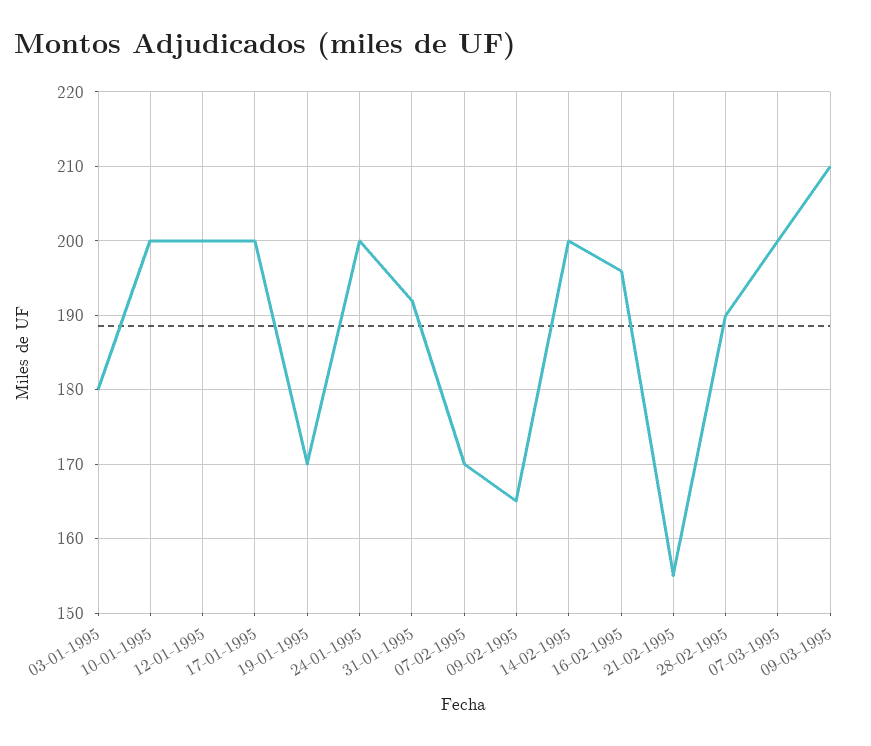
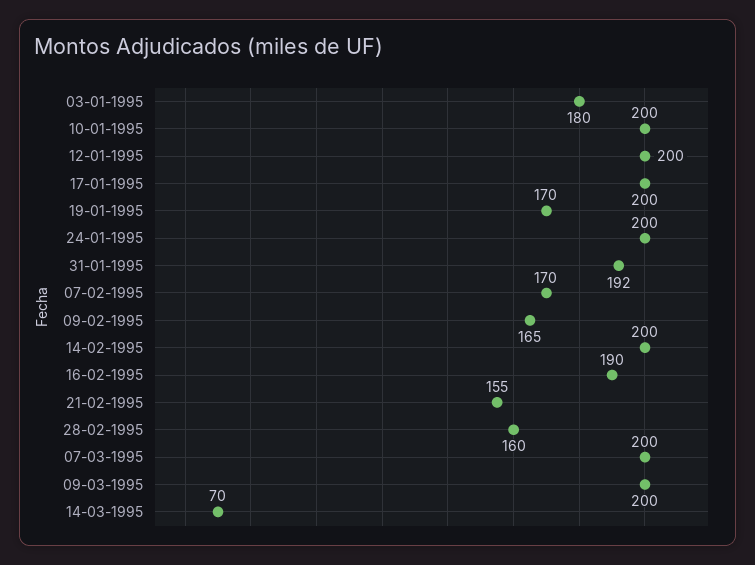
16-02-1995: 196 -> 190
28-02-1995: 190 -> 160
09-03-1995: 210 -> 200
14-03-1995: none -> 70

